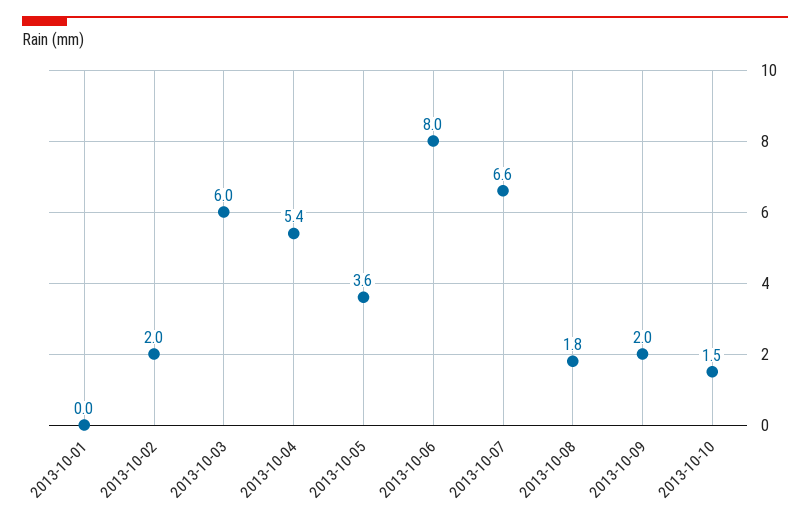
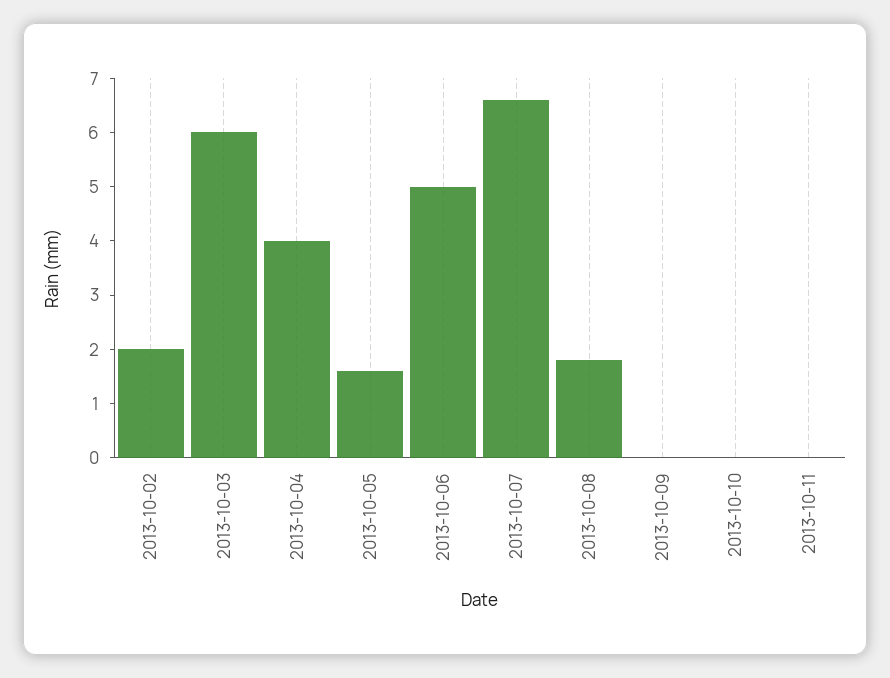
2013-10-01: 0 -> none
2013-10-04: 5.4 -> 4
2013-10-05: 3.6 -> 1.5
2013-10-06: 8 -> 5
2013-10-09: 2 -> 0
2013-10-10: 1.5 -> 0
2013-10-11: none -> 0

